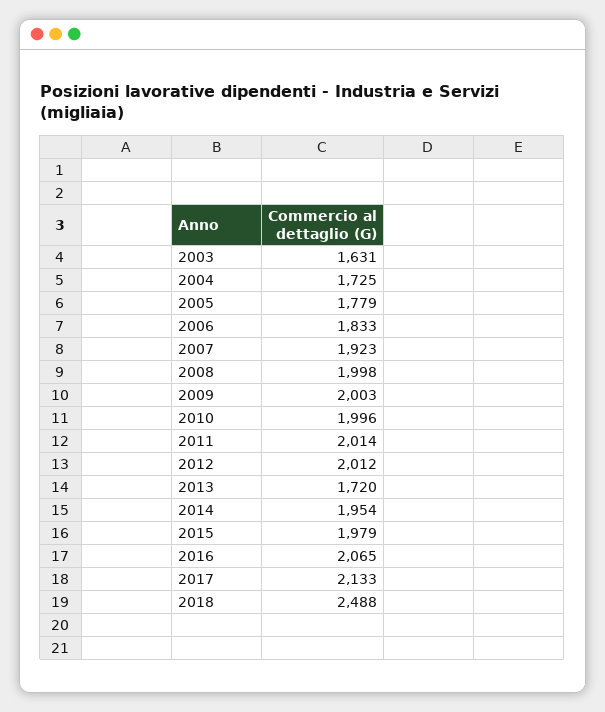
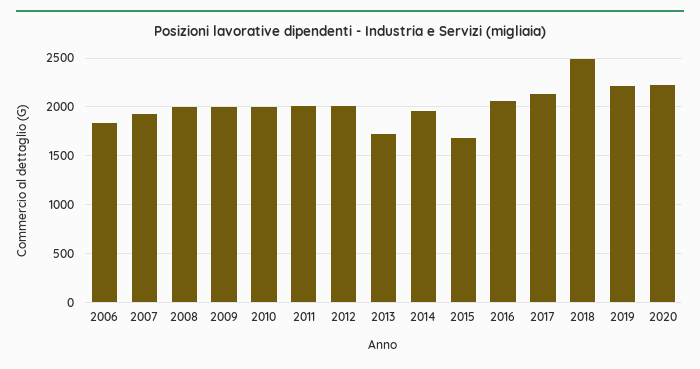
2003: 1631 -> none
2004: 1725 -> none
2005: 1779 -> none
2015: 1979 -> 1700
2019: none -> 2200
2020: none -> 2200

